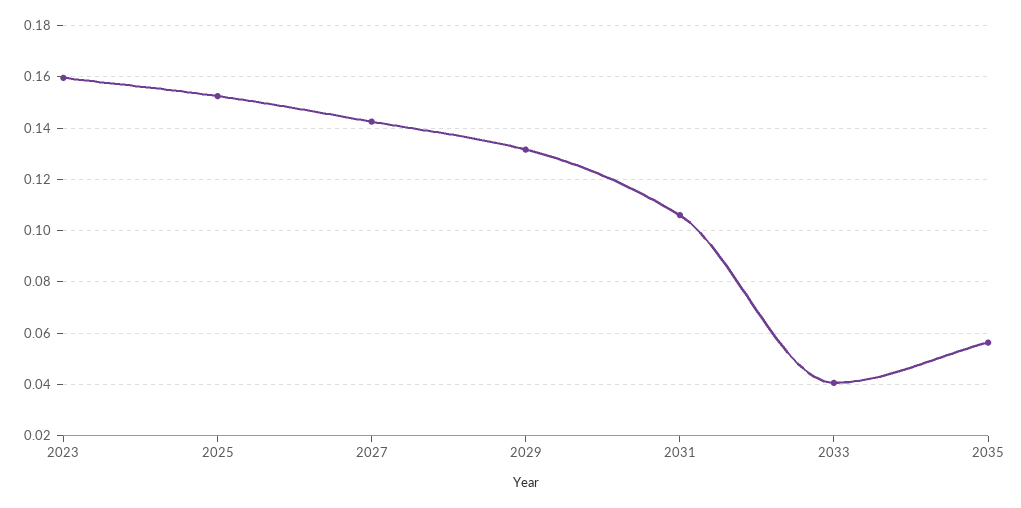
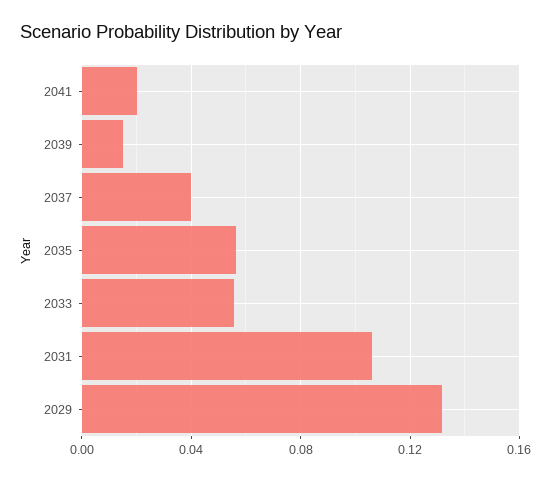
2023: 0.16 -> none
2025: 0.1525 -> none
2027: 0.1425 -> none
2033: 0.04 -> 0.055
2041: none -> 0.02
2039: none -> 0.015
2037: none -> 0.04

